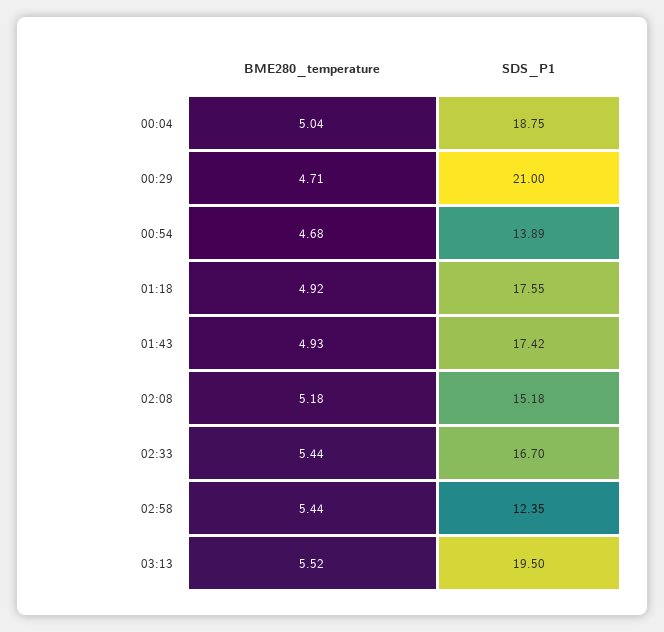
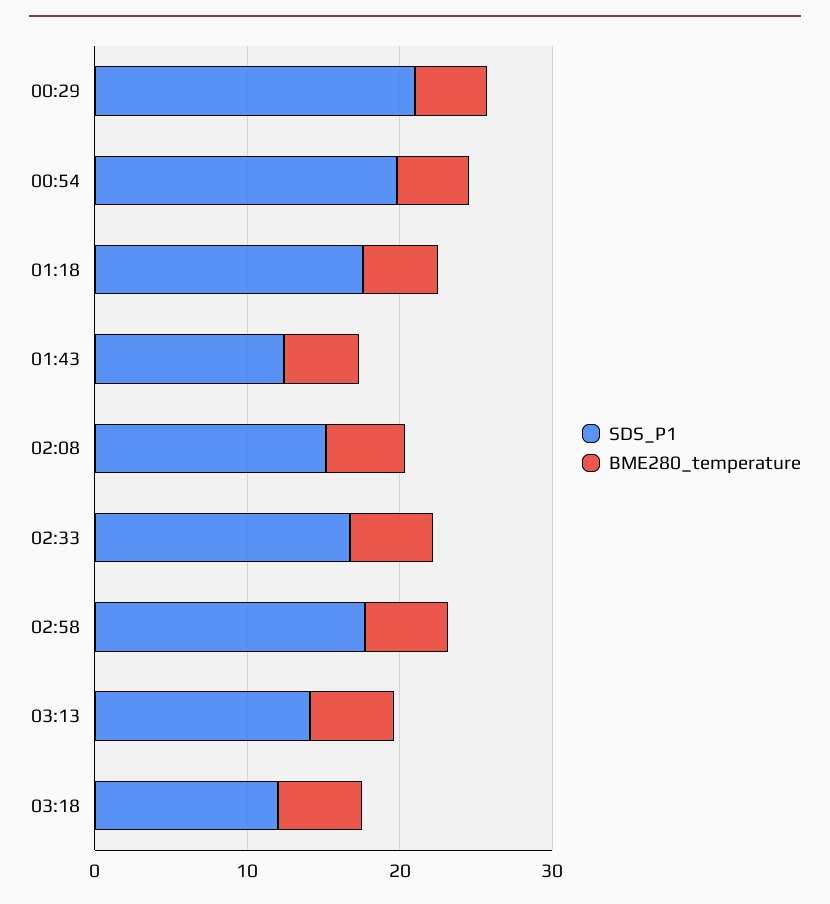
BME280_temperature, 00:04: 5.04 -> none
SDS_P1, 00:04: 18.75 -> none
SDS_P1, 00:54: 13.89 -> 20
SDS_P1, 01:43: 17.42 -> 12
SDS_P1, 02:58: 12.35 -> 18
SDS_P1, 03:13: 19.5 -> 14
SDS_P1, 03:18: none -> 12
BME280_temperature, 03:18: none -> 6

